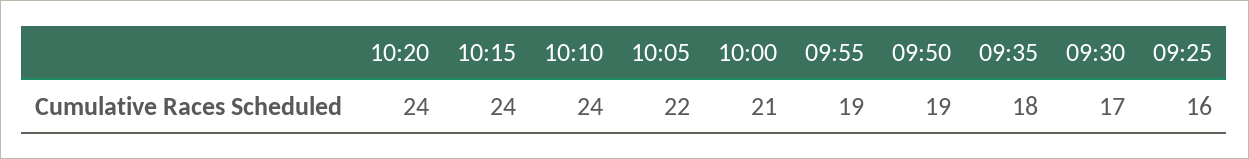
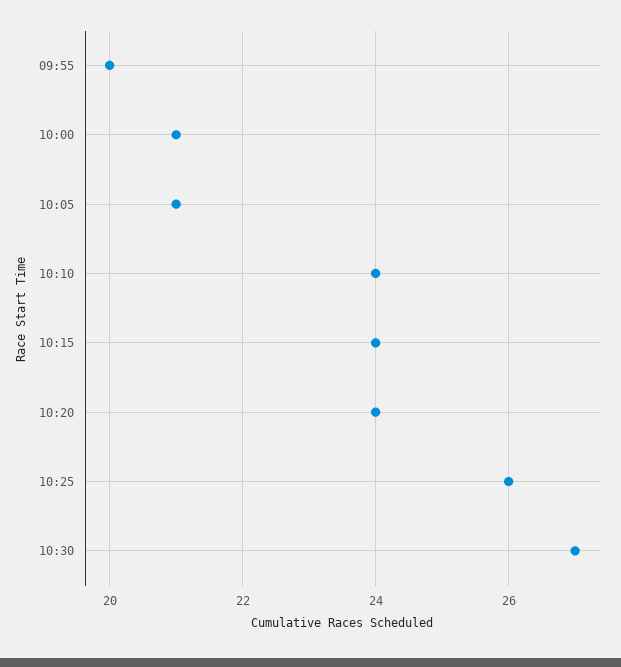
10:05: 22 -> 21
09:55: 19 -> 20
09:50: 19 -> none
09:35: 18 -> none
09:30: 17 -> none
09:25: 16 -> none
10:25: none -> 26
10:30: none -> 27

